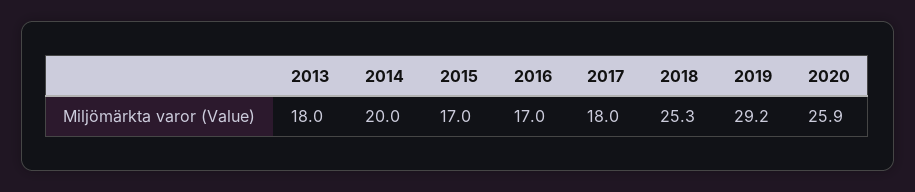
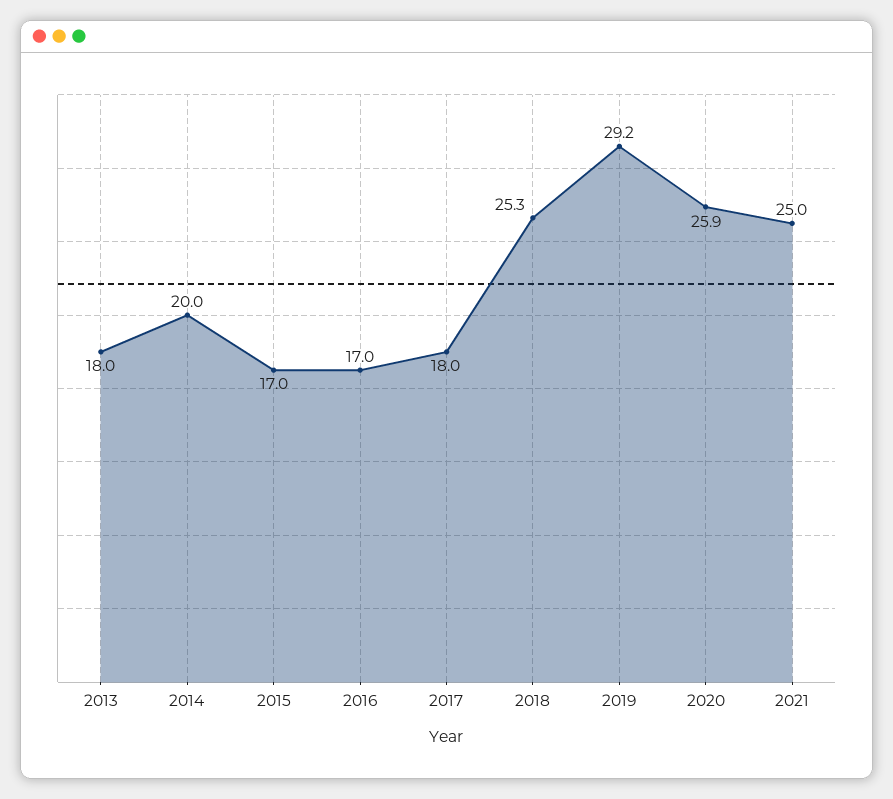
2021: none -> 25

